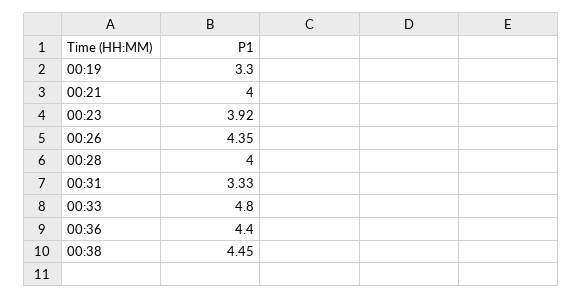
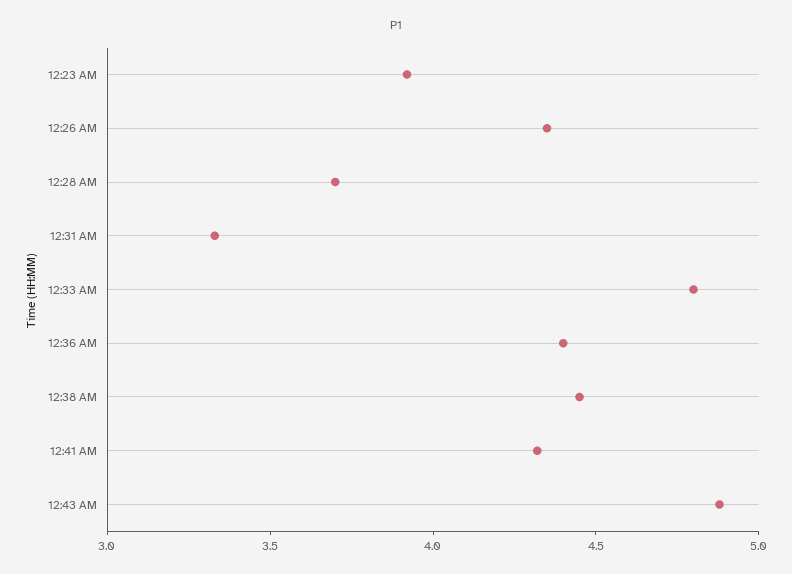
00:19: 3.3 -> none
00:21: 4 -> none
00:28: 4 -> 3.7
12:41 AM: none -> 4.3
12:43 AM: none -> 4.9

